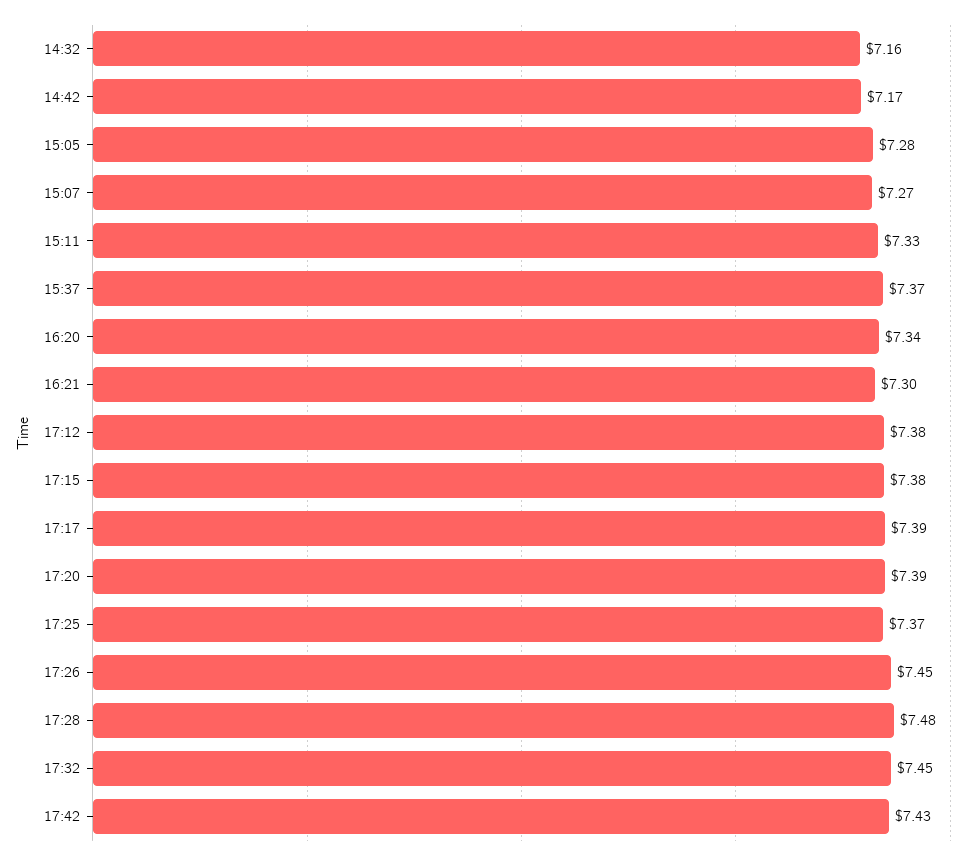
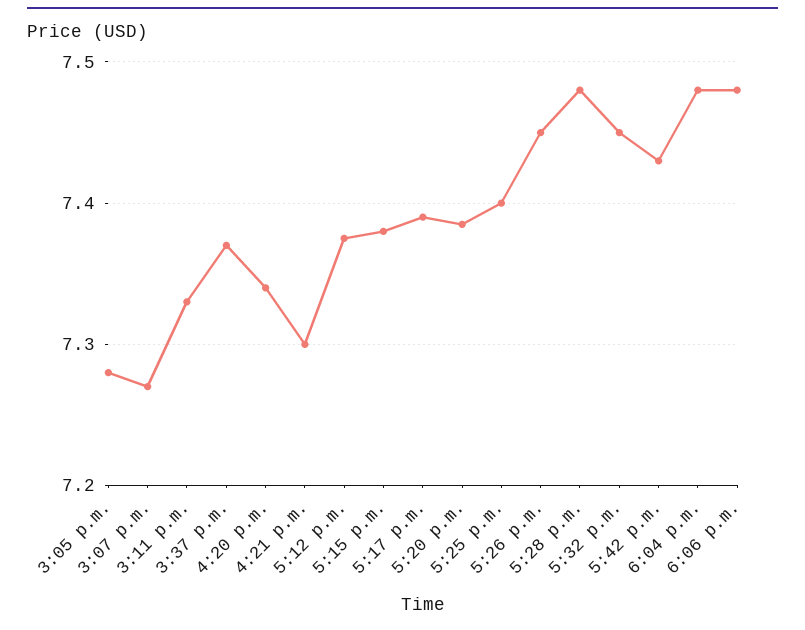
14:32: 7.16 -> none
14:42: 7.17 -> none
17:25: 7.37 -> 7.4
6:04 p.m.: none -> 7.48
6:06 p.m.: none -> 7.48

